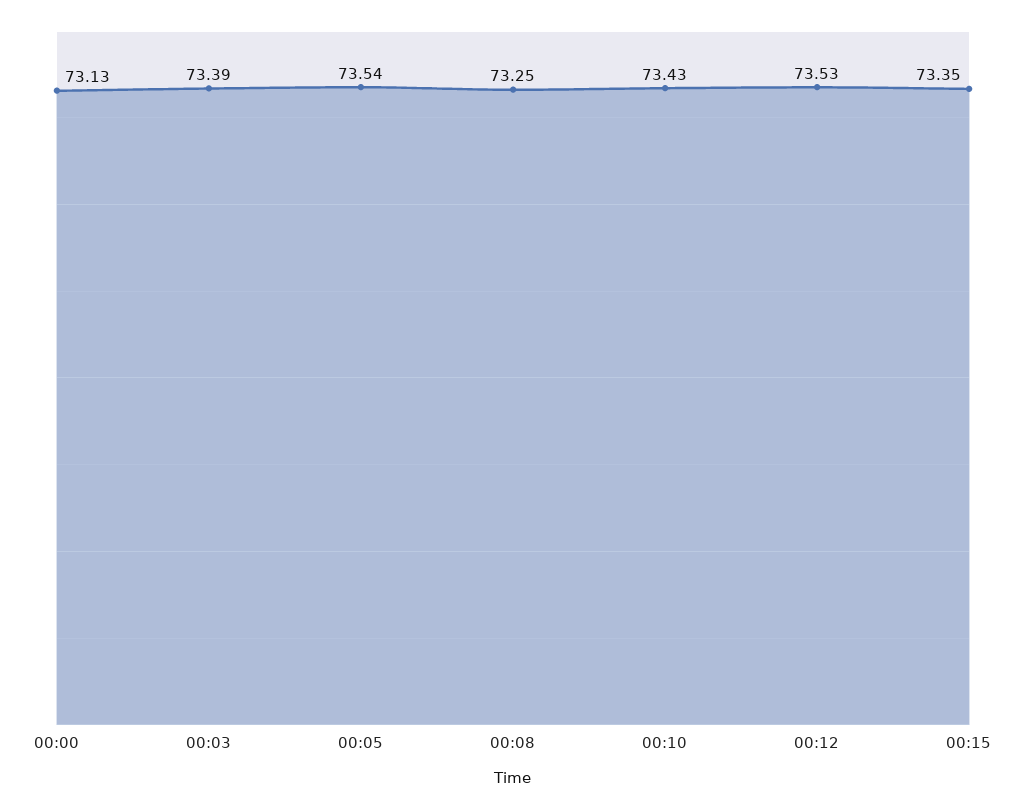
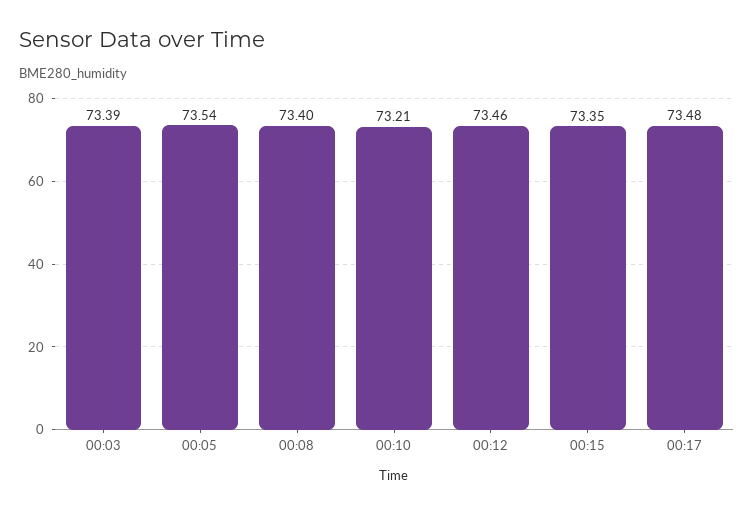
00:00: 73.13 -> none
00:08: 73.25 -> 73.4
00:10: 73.43 -> 73.21
00:12: 73.53 -> 73.46
00:17: none -> 73.48

